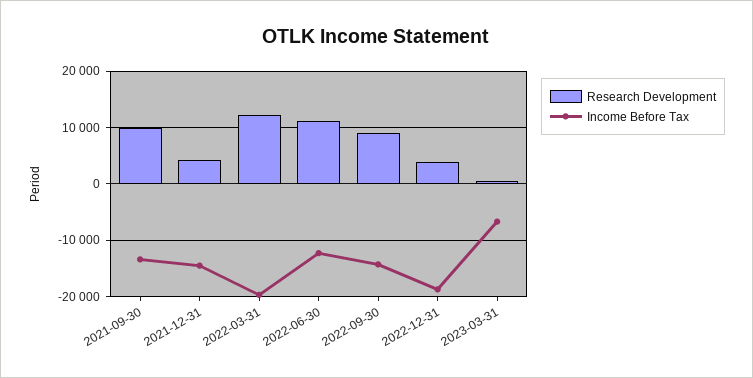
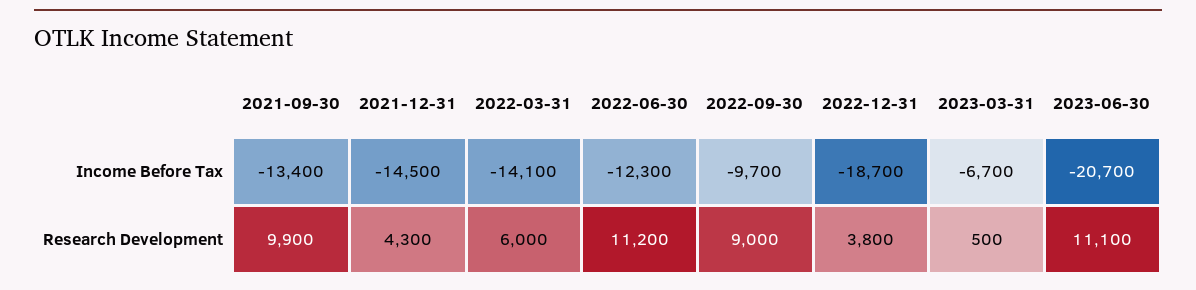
Research Development, 2022-03-31: 12000 -> 6000
Income Before Tax, 2022-03-31: -20000 -> -14100
Income Before Tax, 2022-09-30: -14000 -> -9700
Income Before Tax, 2023-06-30: none -> -20700
Research Development, 2023-06-30: none -> 11100

